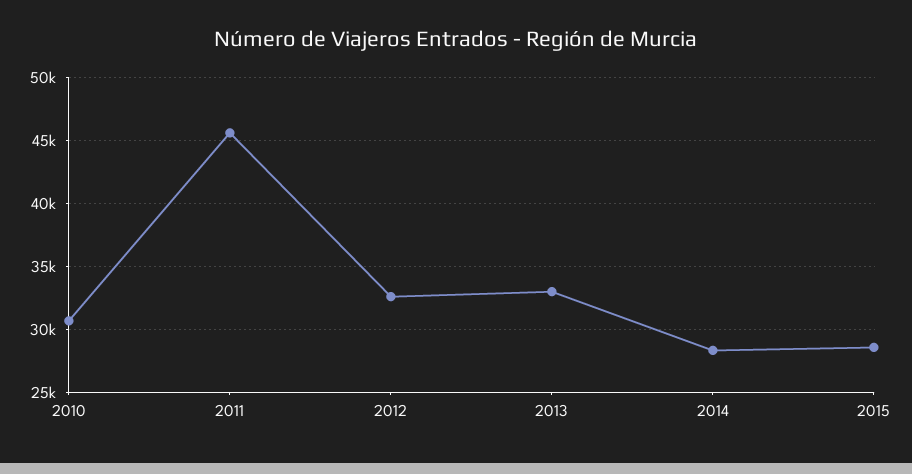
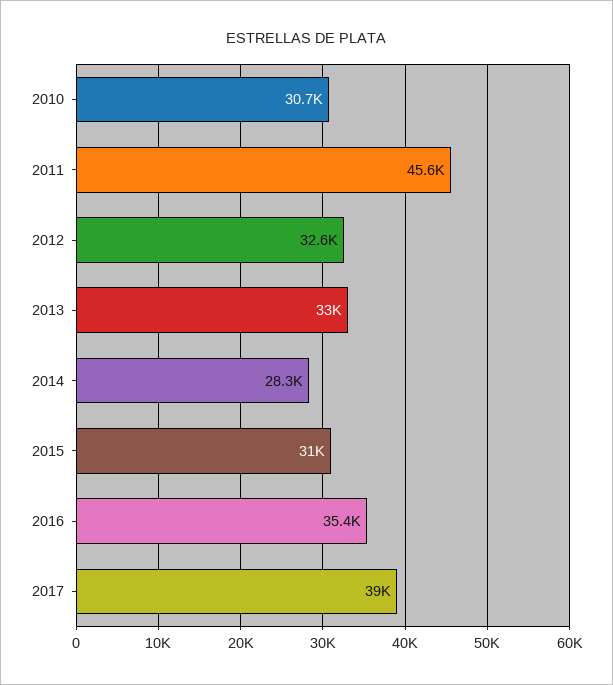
2015: 28500 -> 31000
2016: none -> 35400
2017: none -> 39000

